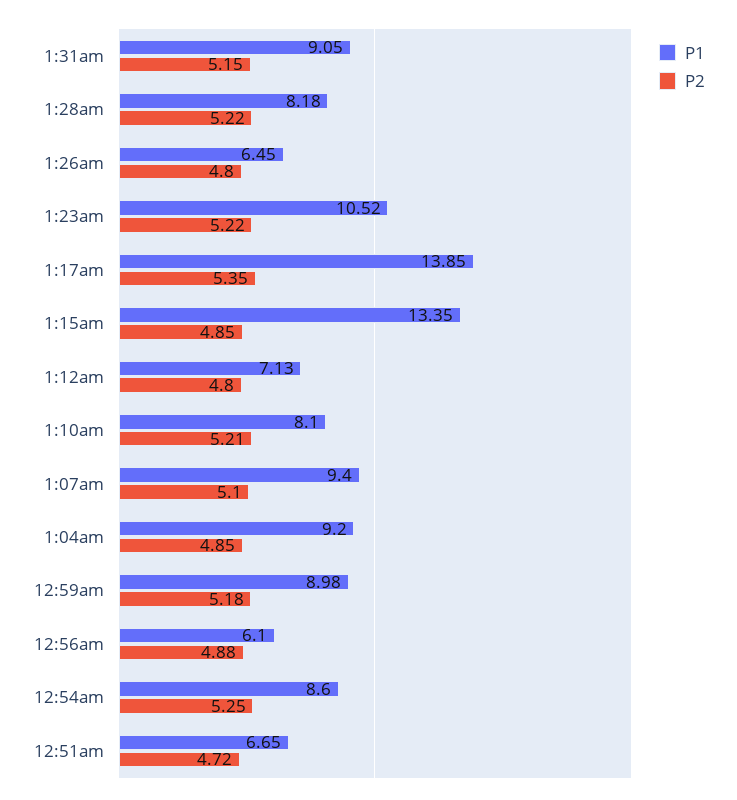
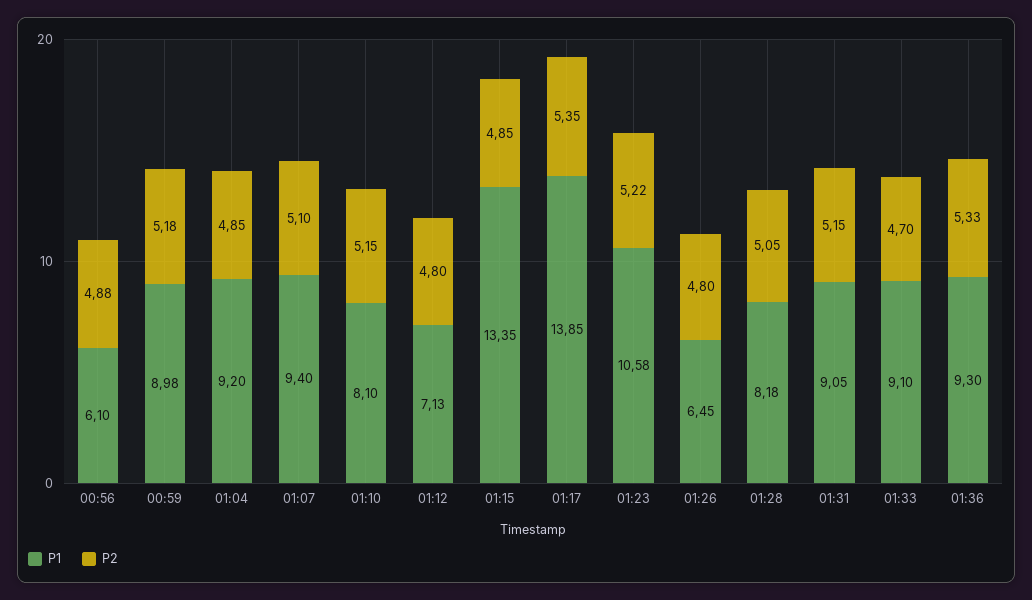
P2, 1:28am: 5.22 -> 5.05
P1, 1:23am: 10.52 -> 10.58
P2, 1:10am: 5.21 -> 5.15
P1, 12:54am: 8.6 -> none
P2, 12:54am: 5.25 -> none
P1, 12:51am: 6.65 -> none
P2, 12:51am: 4.72 -> none
P1, 01:33: none -> 9.1
P2, 01:33: none -> 4.7
P1, 01:36: none -> 9.3
P2, 01:36: none -> 5.33

